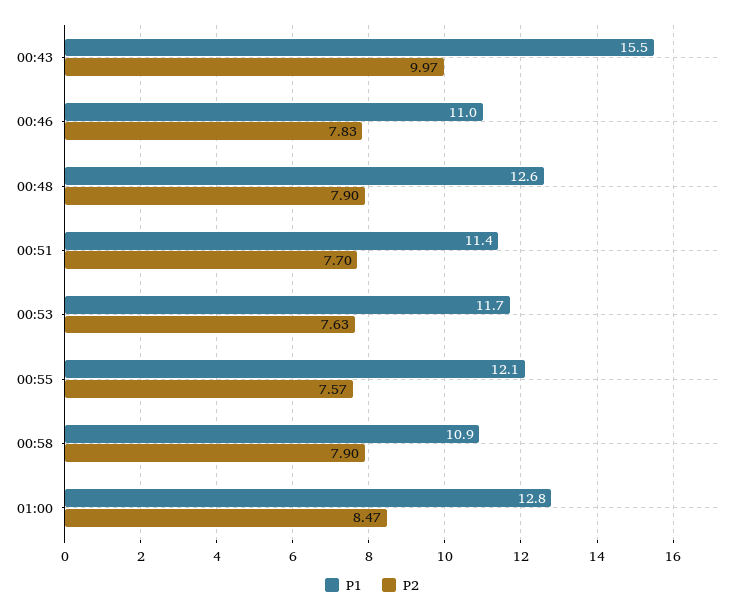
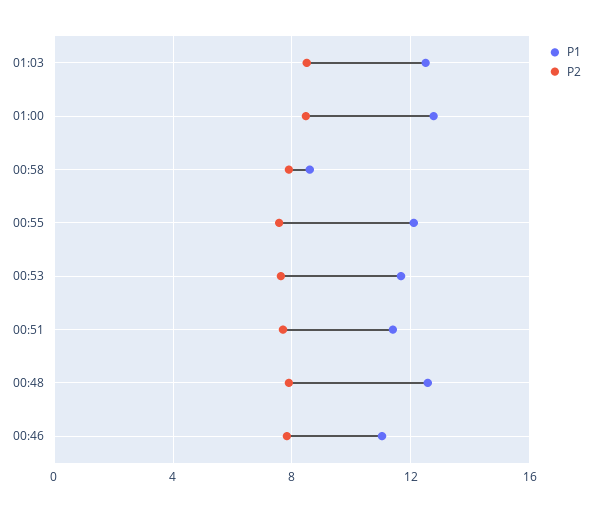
P1, 00:43: 15.5 -> none
P2, 00:43: 9.97 -> none
P1, 00:58: 10.9 -> 8.5
P1, 01:03: none -> 12.5
P2, 01:03: none -> 8.5

